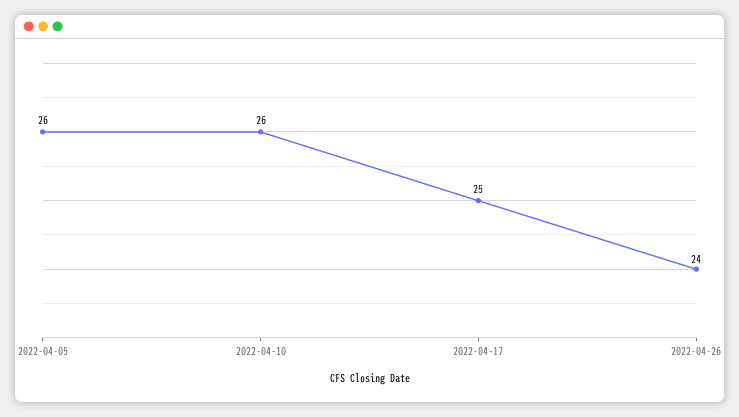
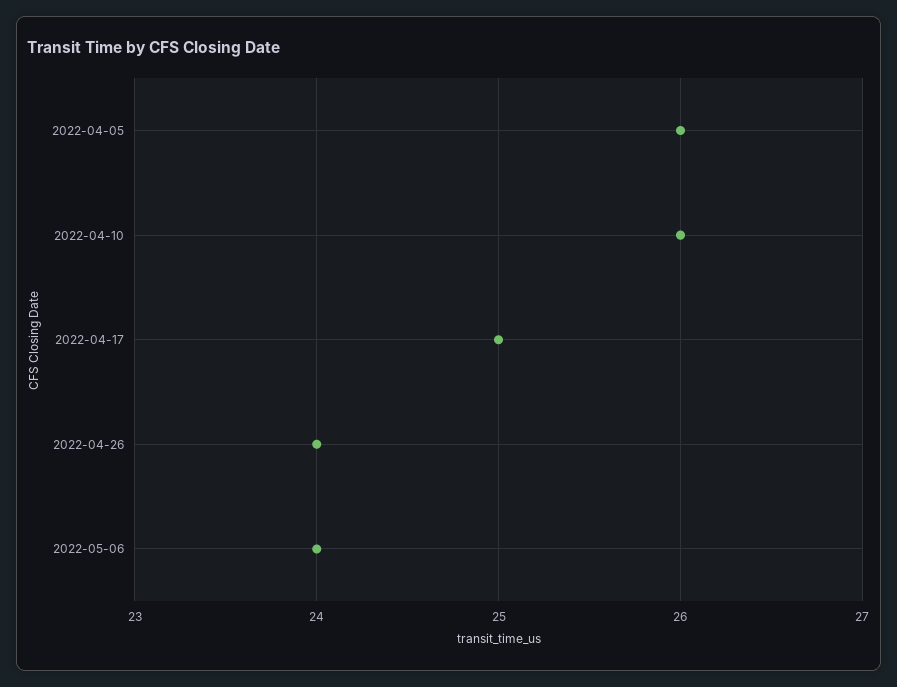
2022-05-06: none -> 24

